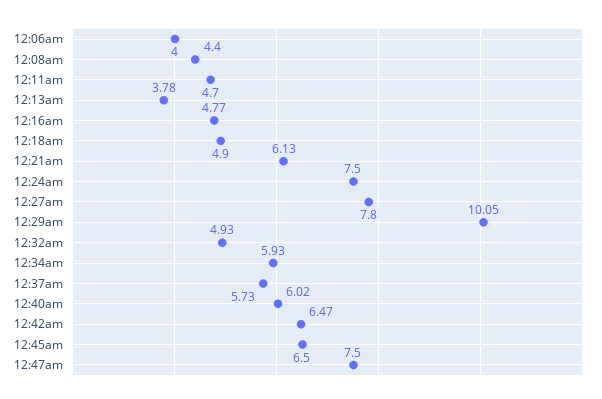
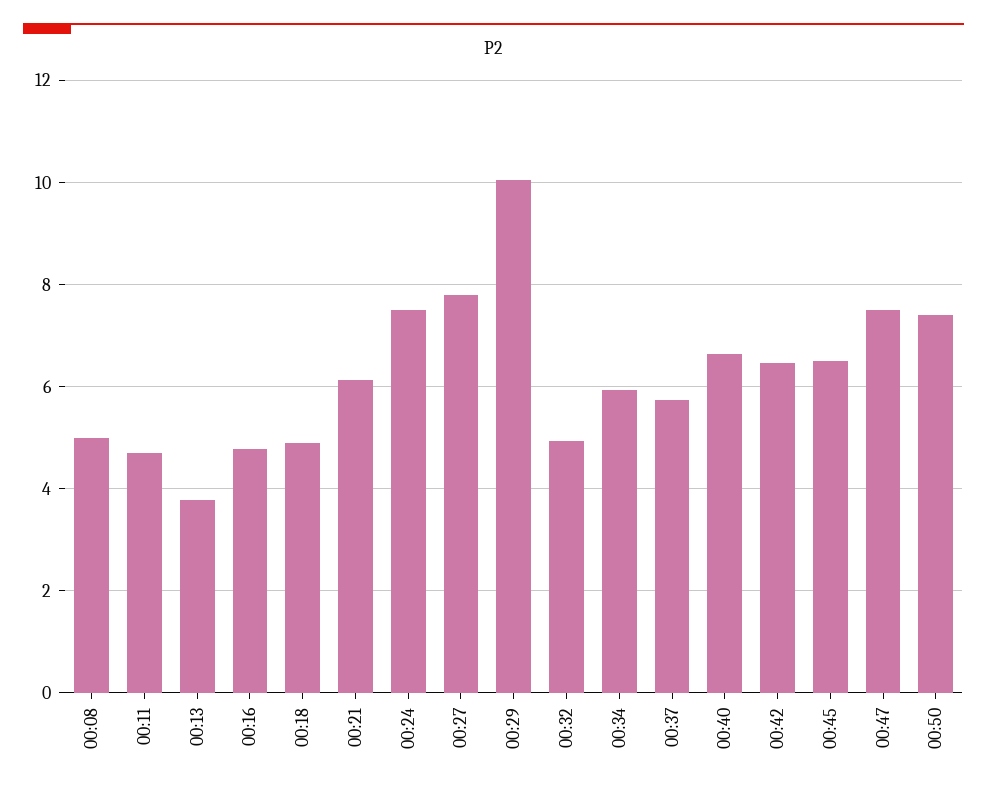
12:06am: 4 -> none
12:08am: 4.4 -> 5
12:40am: 6.02 -> 6.6
00:50: none -> 7.4

